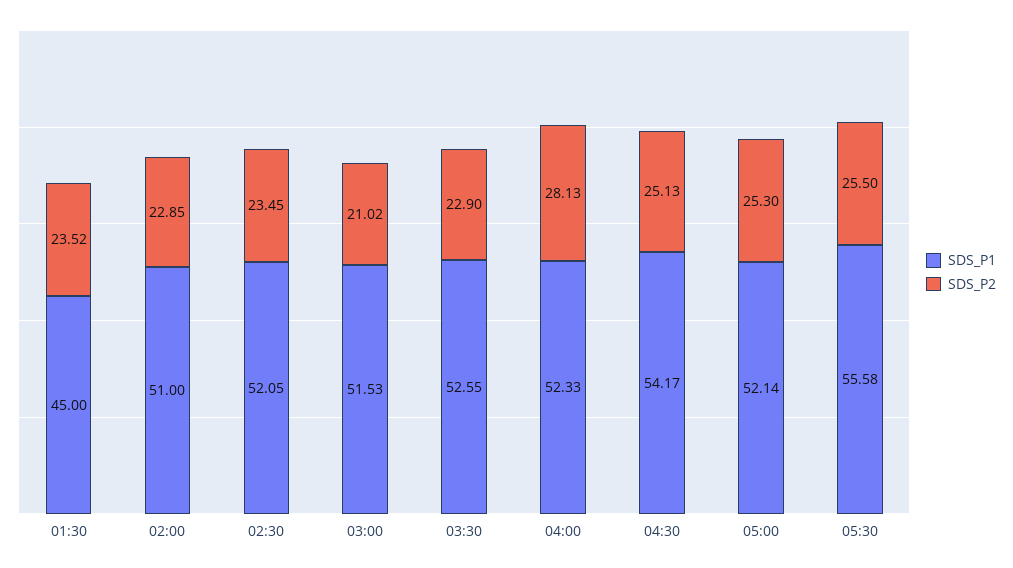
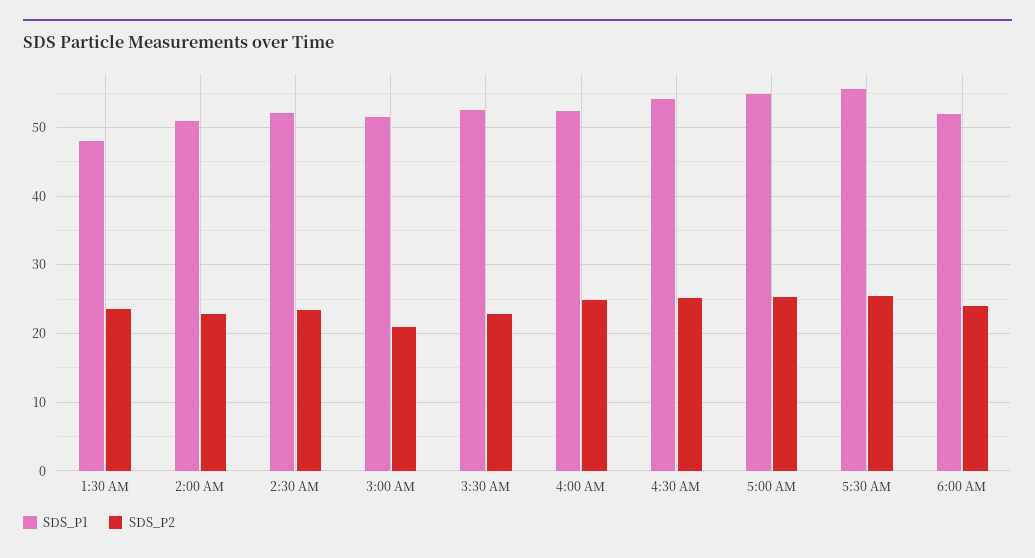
SDS_P1, 01:30: 45 -> 48
SDS_P2, 04:00: 28.13 -> 25
SDS_P1, 05:00: 52.14 -> 55
SDS_P1, 6:00 AM: none -> 52
SDS_P2, 6:00 AM: none -> 24

